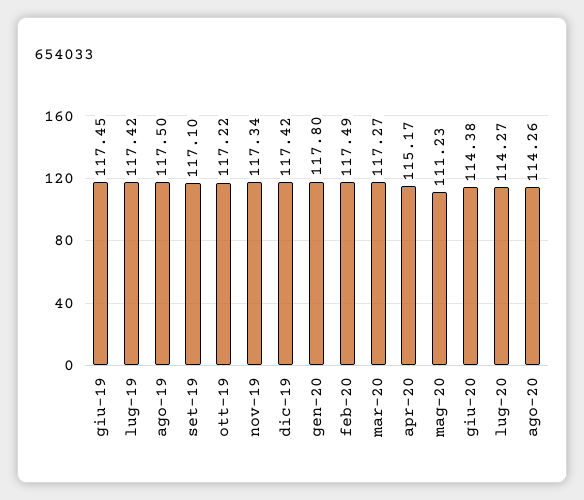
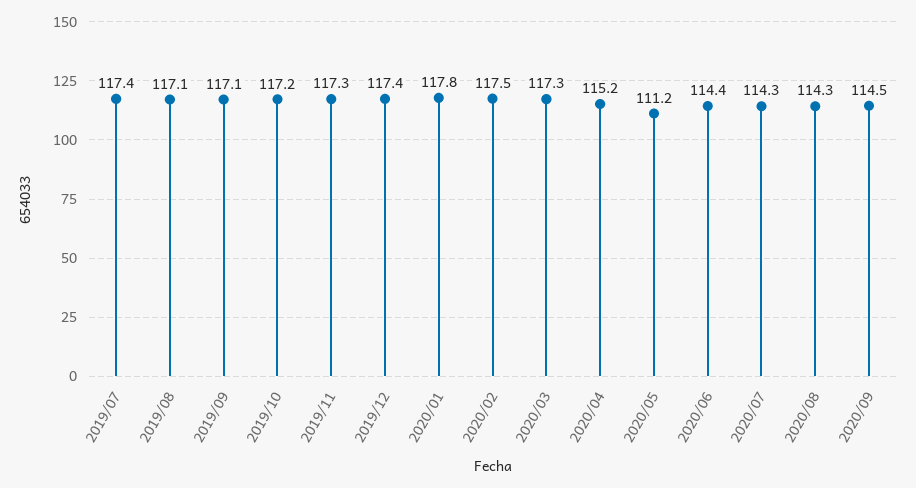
giu-19: 117.45 -> none
ago-19: 117.5 -> 117.1
2020/09: none -> 114.5

